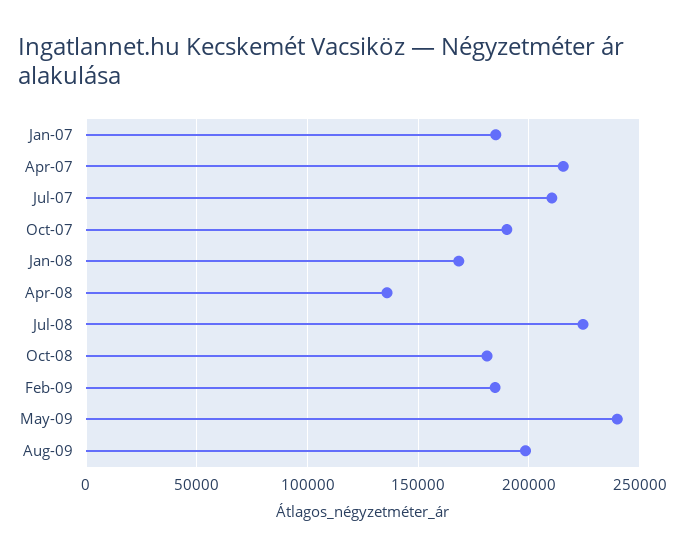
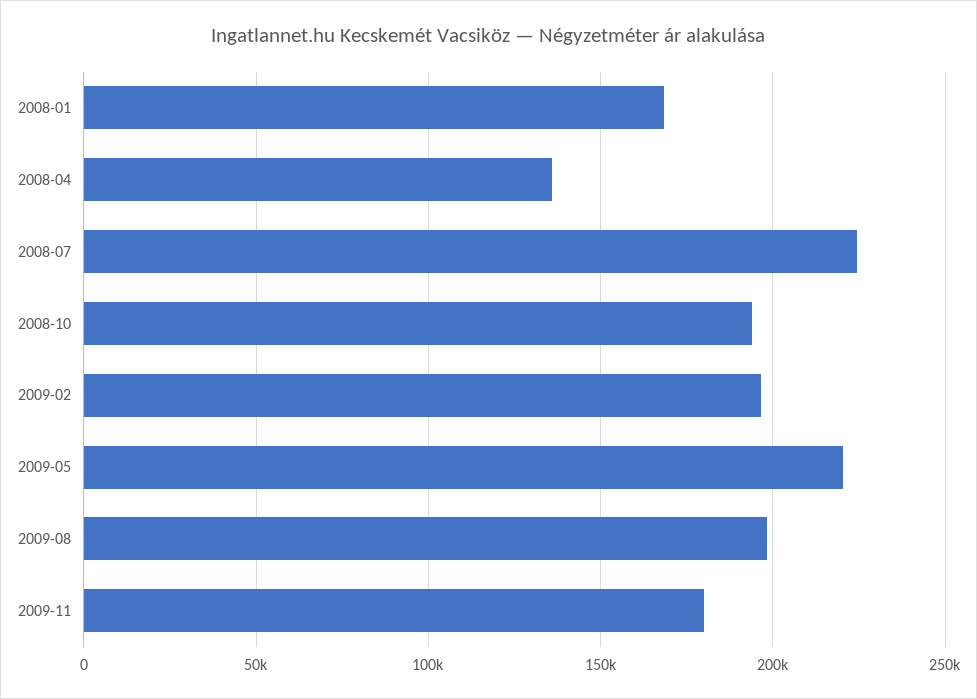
Jan-07: 185000 -> none
Apr-07: 215000 -> none
Jul-07: 210000 -> none
Oct-07: 190000 -> none
Oct-08: 180000 -> 195000
Feb-09: 185000 -> 195000
May-09: 240000 -> 220000
2009-11: none -> 180000

